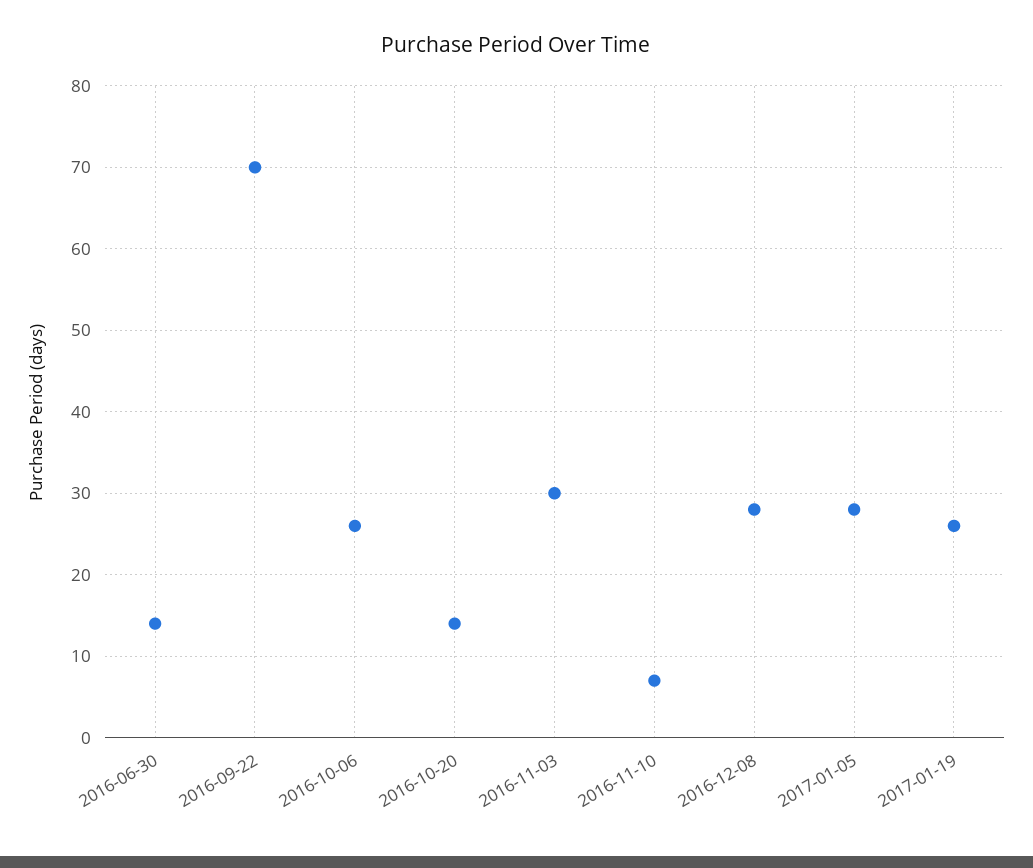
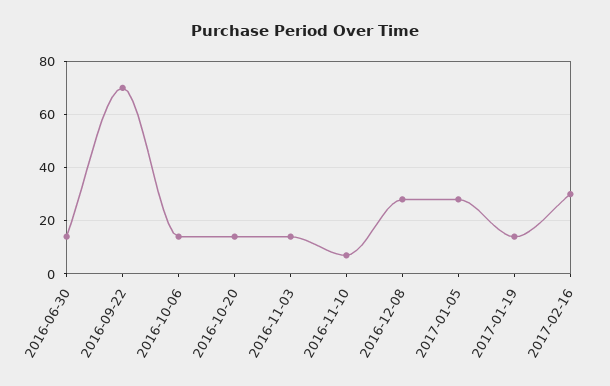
2016-10-06: 26 -> 15
2016-11-03: 30 -> 15
2017-01-19: 26 -> 15
2017-02-16: none -> 30

